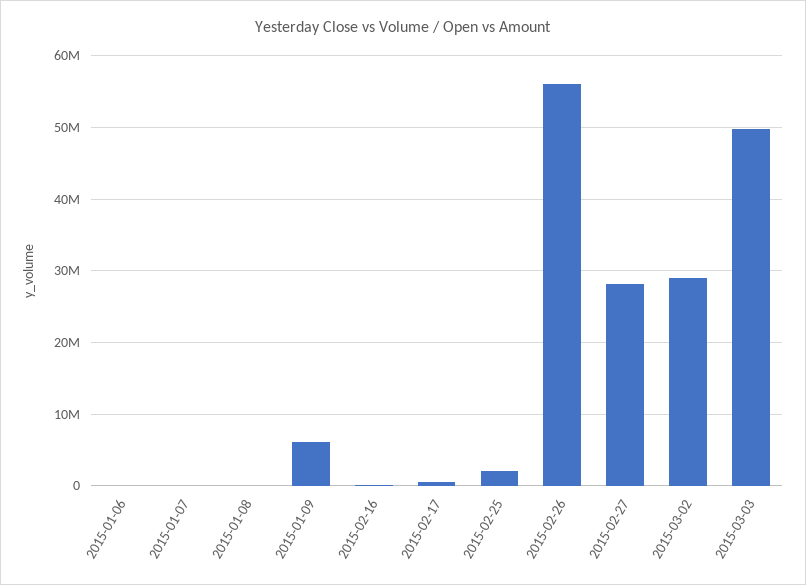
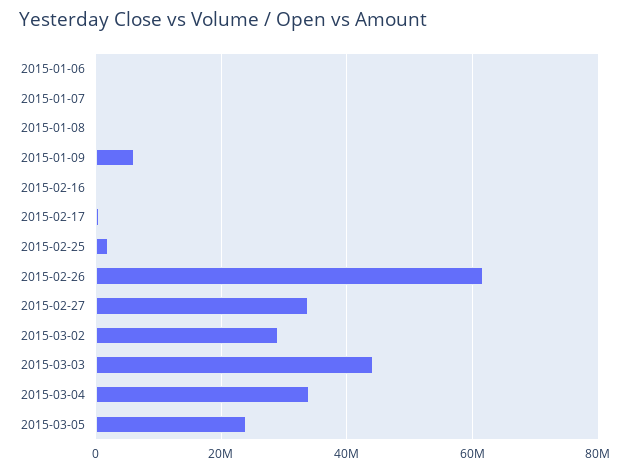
2015-02-26: 56000000 -> 62000000
2015-02-27: 28000000 -> 34000000
2015-03-03: 50000000 -> 44000000
2015-03-04: none -> 34000000
2015-03-05: none -> 24000000

